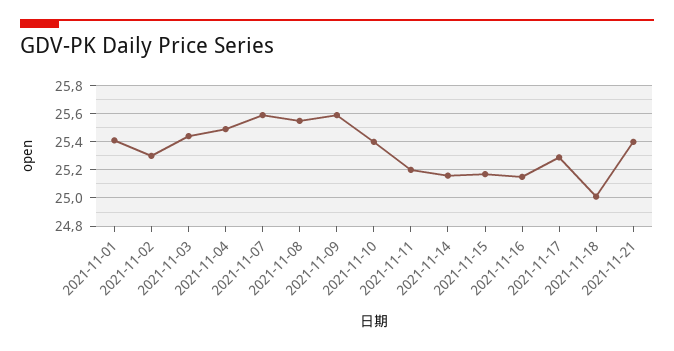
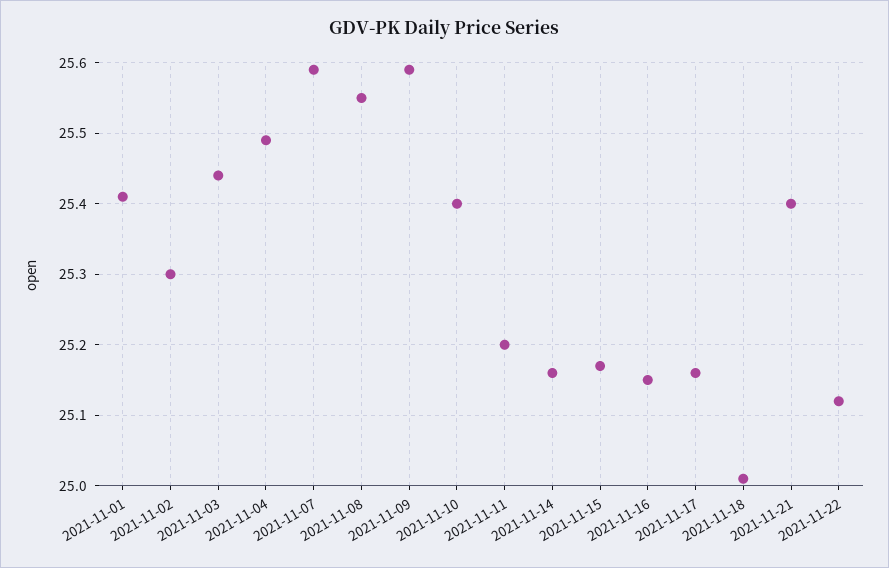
2021-11-17: 25.3 -> 25.16
2021-11-22: none -> 25.12

